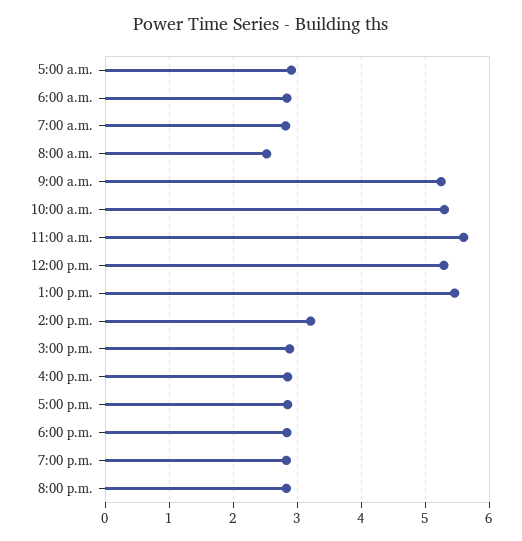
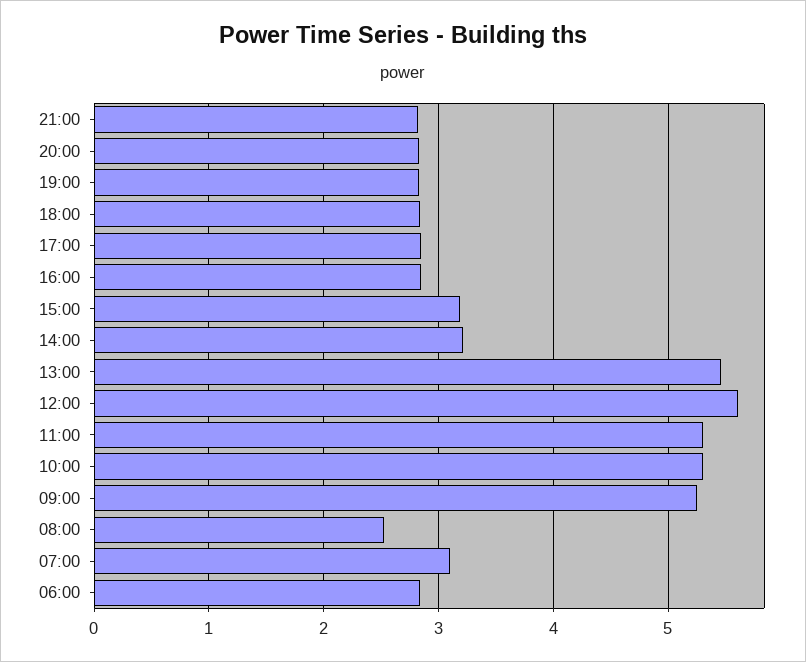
5:00 a.m.: 2.9 -> none
7:00 a.m.: 2.8 -> 3.1
11:00 a.m.: 5.6 -> 5.3
12:00 p.m.: 5.3 -> 5.6
3:00 p.m.: 2.9 -> 3.2
21:00: none -> 2.8

